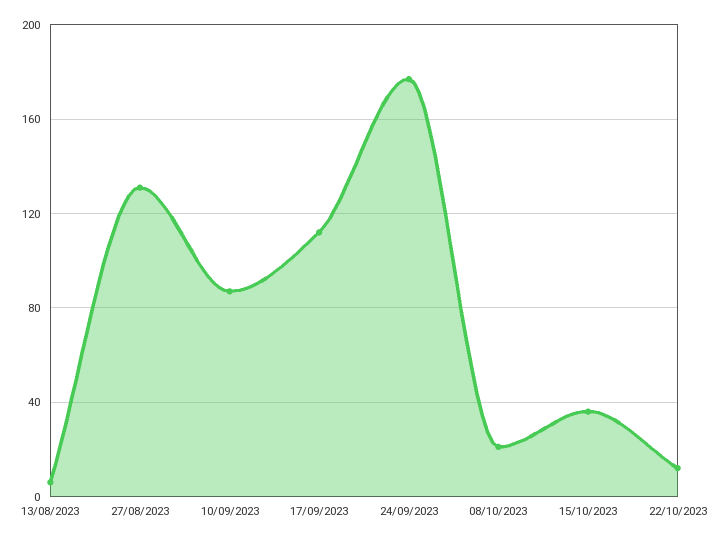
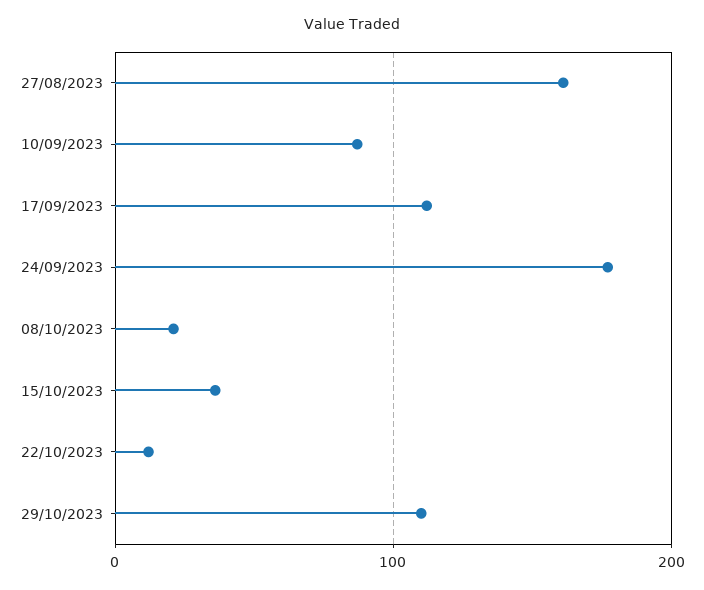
13/08/2023: 5 -> none
27/08/2023: 130 -> 160
29/10/2023: none -> 110

